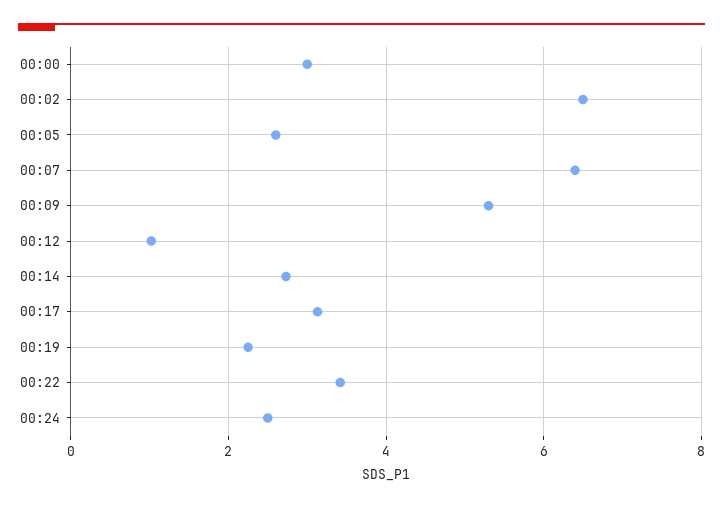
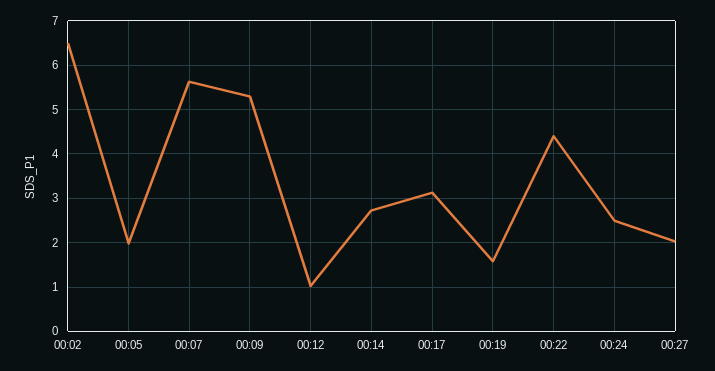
00:00: 3 -> none
00:05: 2.6 -> 2
00:07: 6.4 -> 5.6
00:19: 2.2 -> 1.6
00:22: 3.4 -> 4.4
00:27: none -> 2

